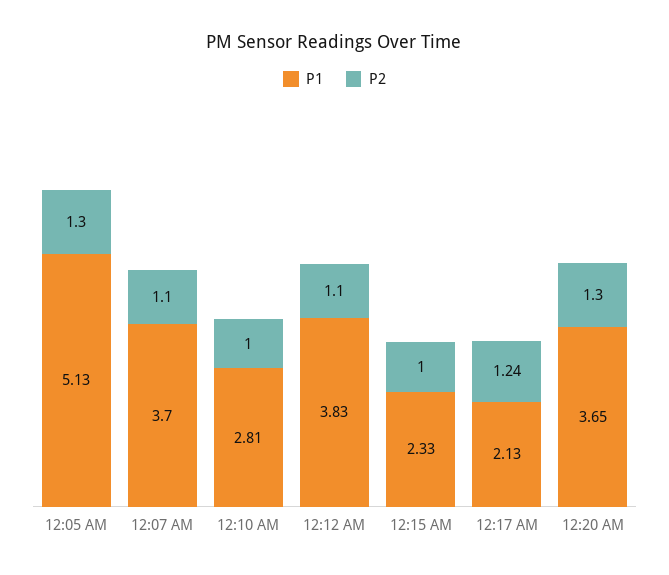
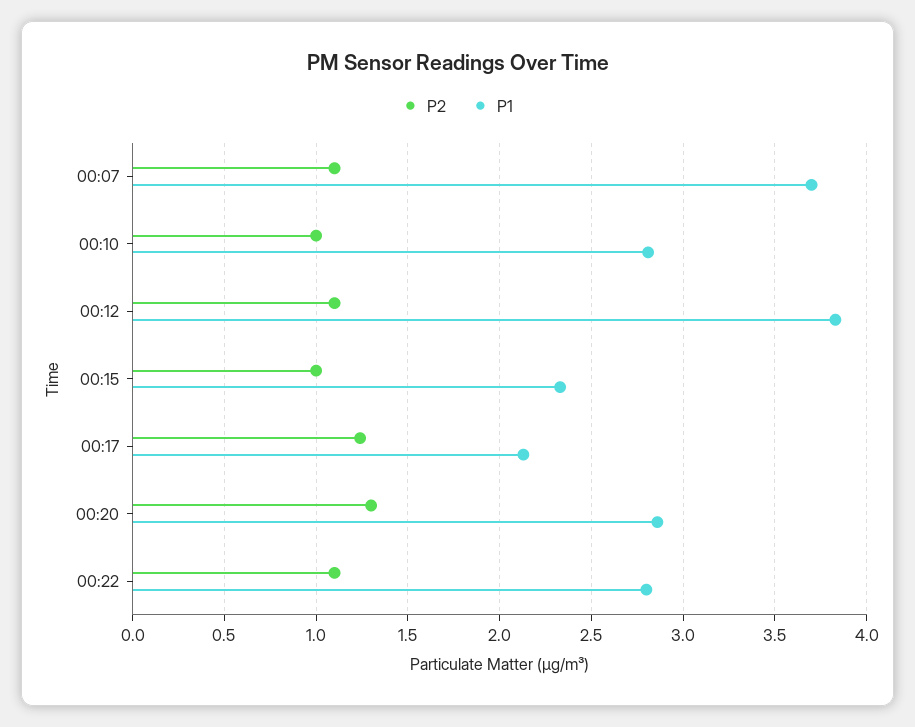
P1, 12:05 AM: 5.13 -> none
P2, 12:05 AM: 1.3 -> none
P1, 12:20 AM: 3.65 -> 2.85
P2, 00:22: none -> 1.1
P1, 00:22: none -> 2.8

